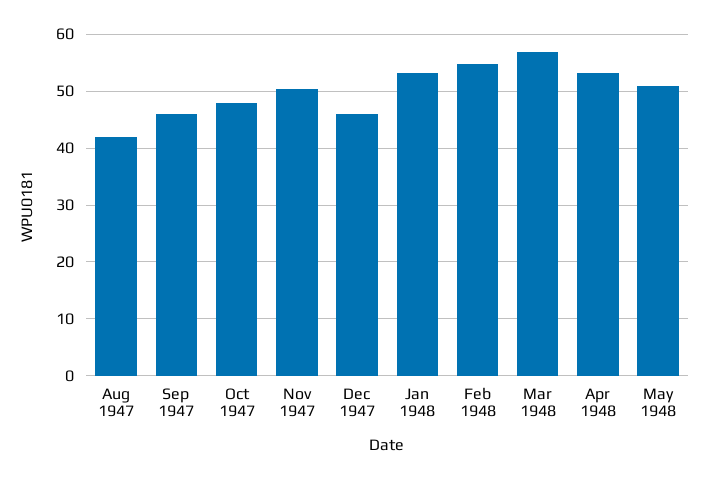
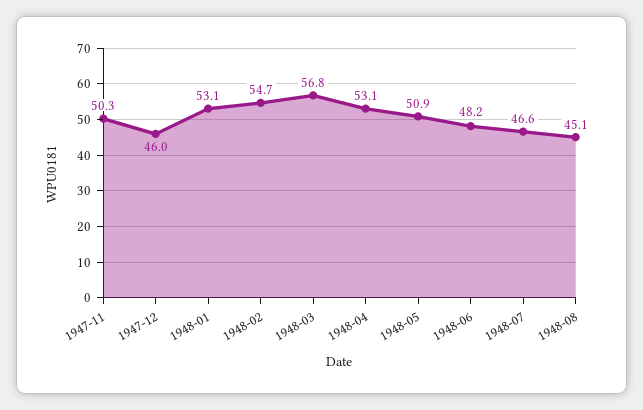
Aug 1947: 42 -> none
Sep 1947: 46 -> none
Oct 1947: 48 -> none
1948-06: none -> 48.2
1948-07: none -> 46.6
1948-08: none -> 45.1

